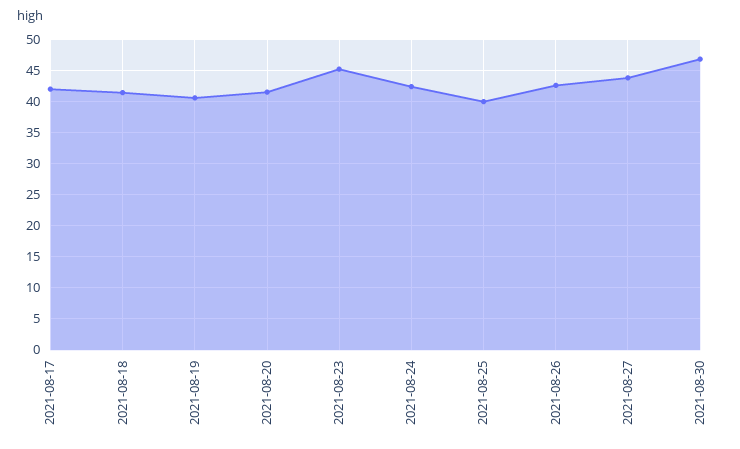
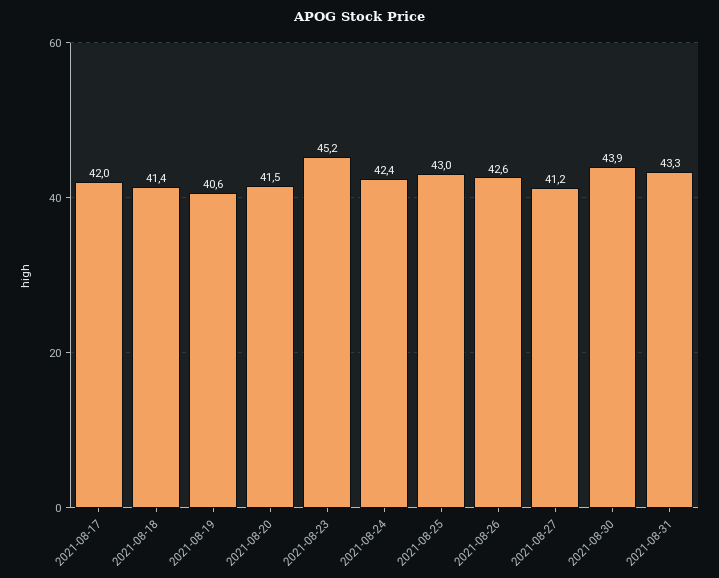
2021-08-25: 40 -> 43
2021-08-27: 44 -> 41.2
2021-08-30: 47 -> 43.9
2021-08-31: none -> 43.3

